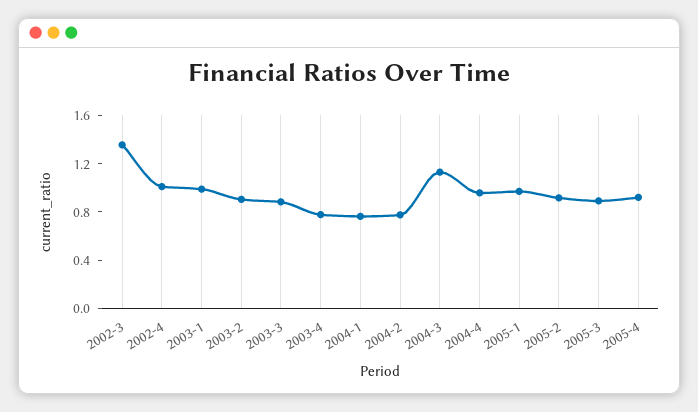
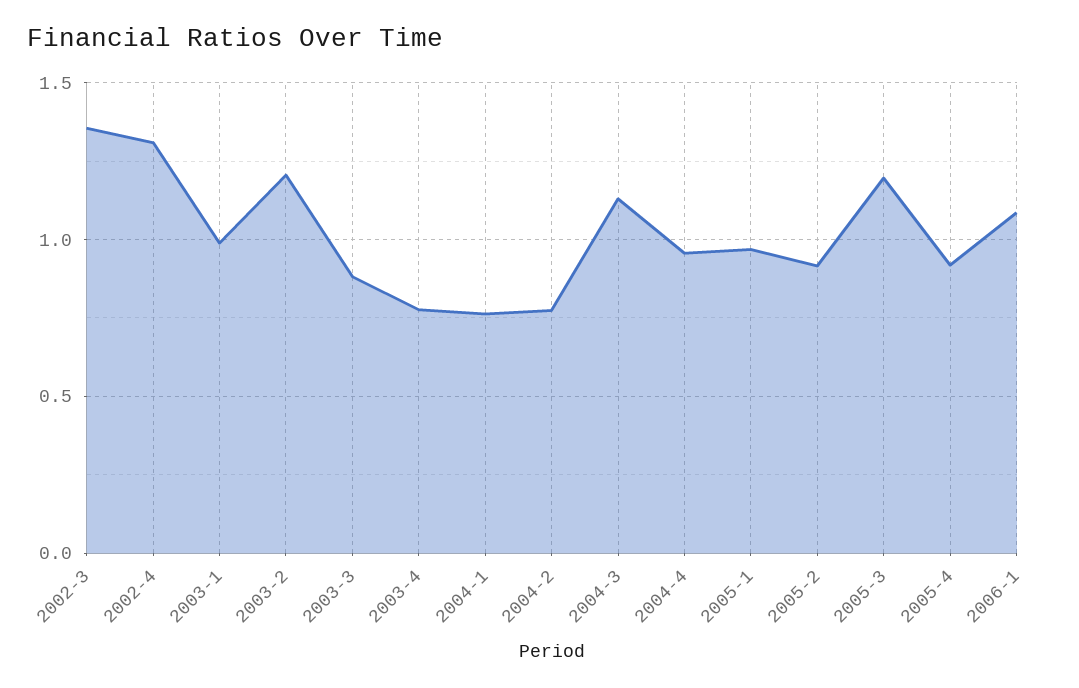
2002-4: 1 -> 1.3
2003-2: 0.9 -> 1.2
2005-3: 0.9 -> 1.2
2006-1: none -> 1.1

